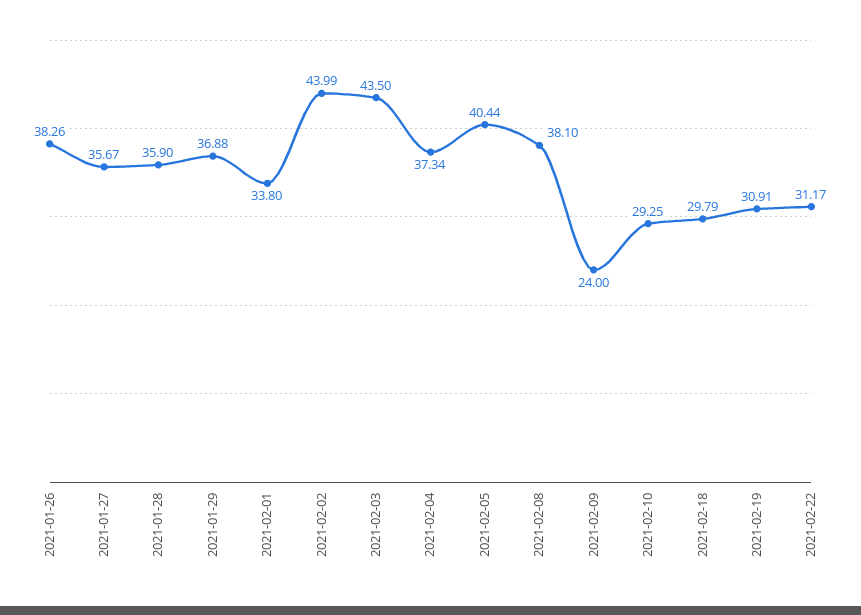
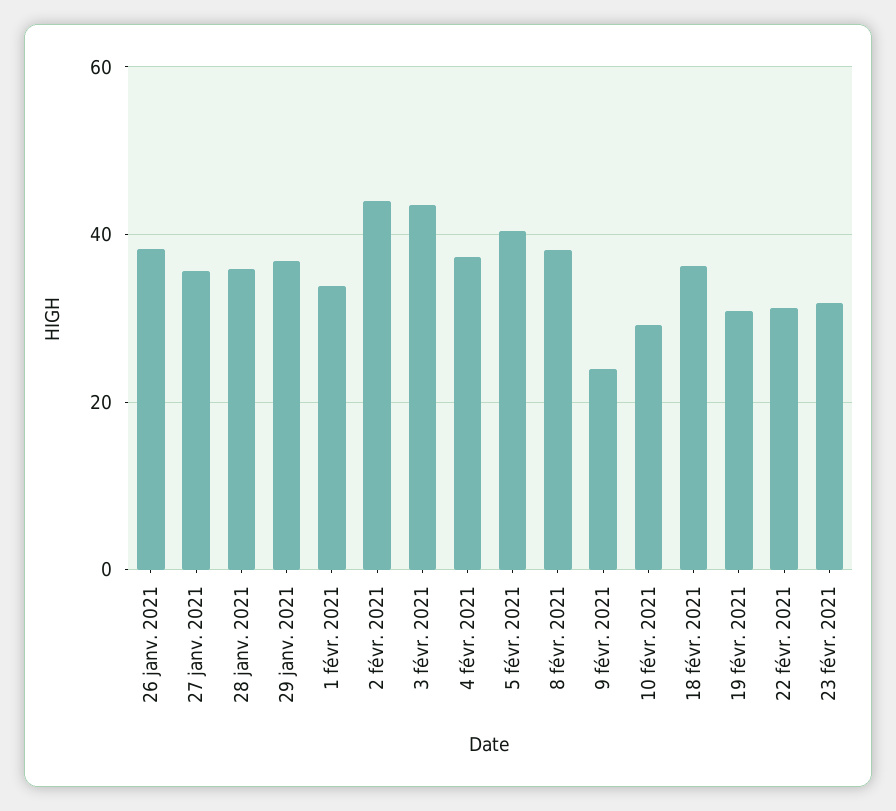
2021-02-18: 29.79 -> 36
23 févr. 2021: none -> 32

